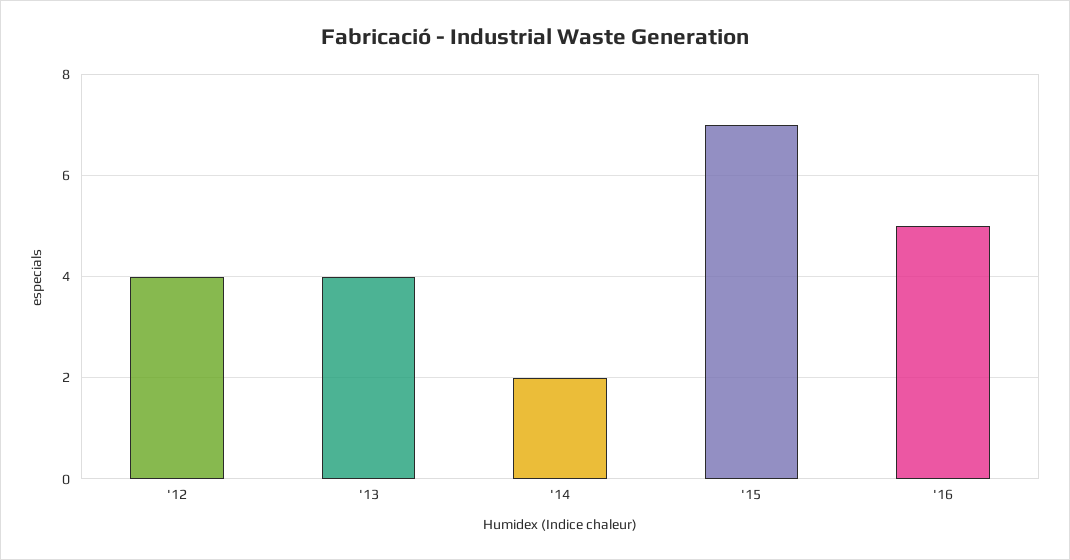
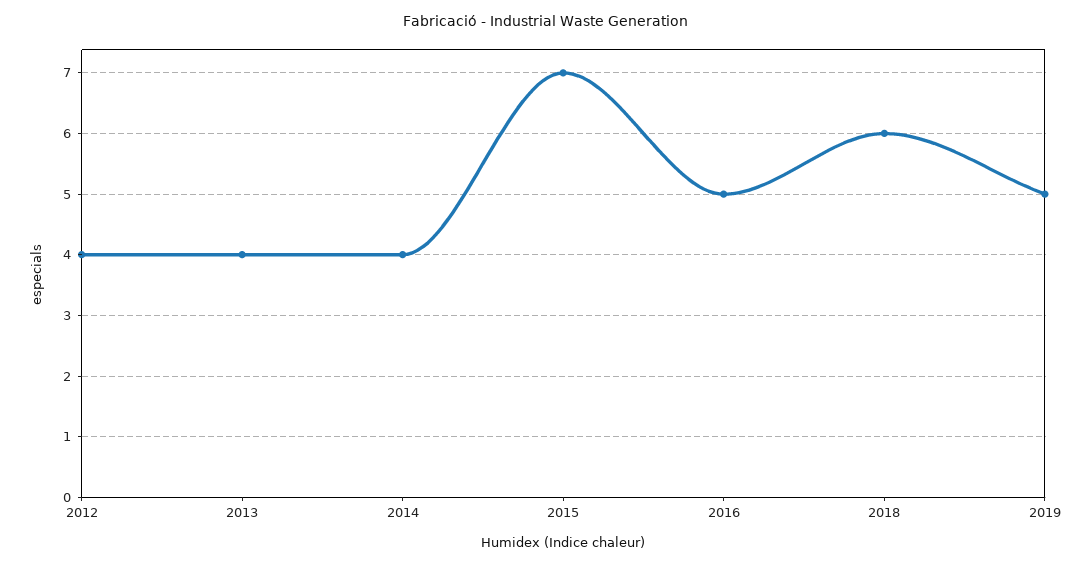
'14: 2 -> 4
2018: none -> 6
2019: none -> 5

